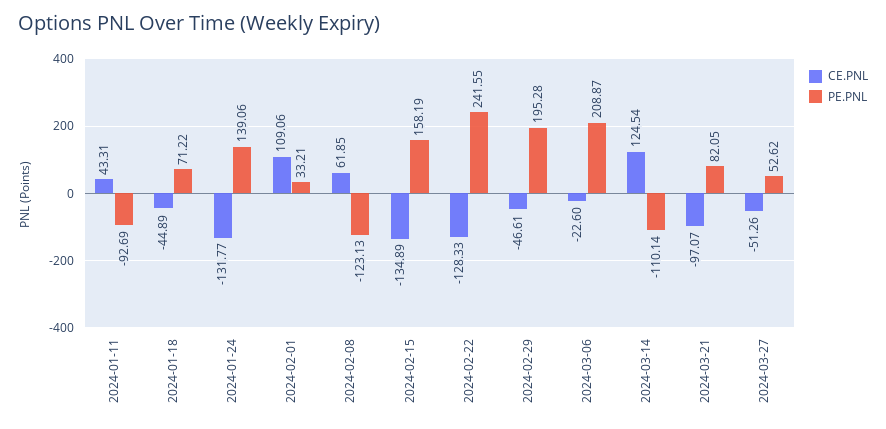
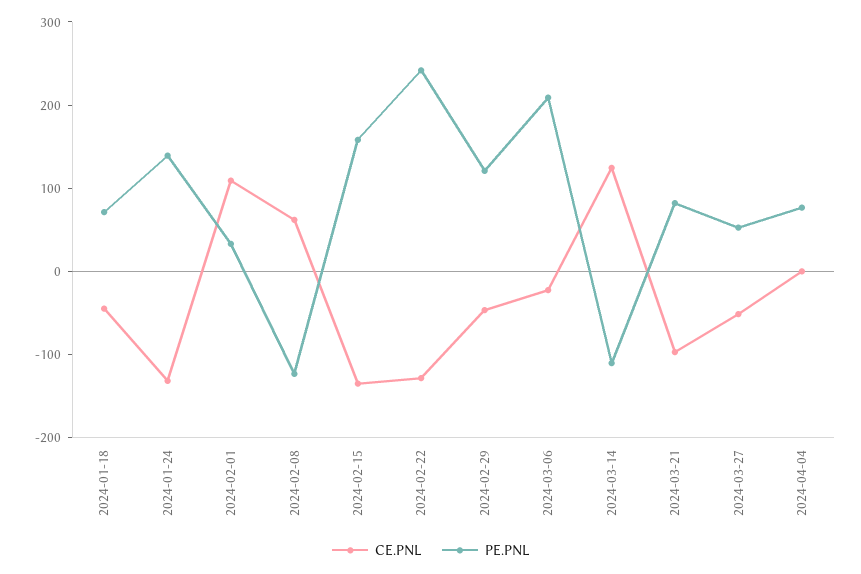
CE.PNL, 2024-01-11: 43.31 -> none
PE.PNL, 2024-01-11: -92.69 -> none
PE.PNL, 2024-02-29: 195.28 -> 120
CE.PNL, 2024-04-04: none -> 0
PE.PNL, 2024-04-04: none -> 80

